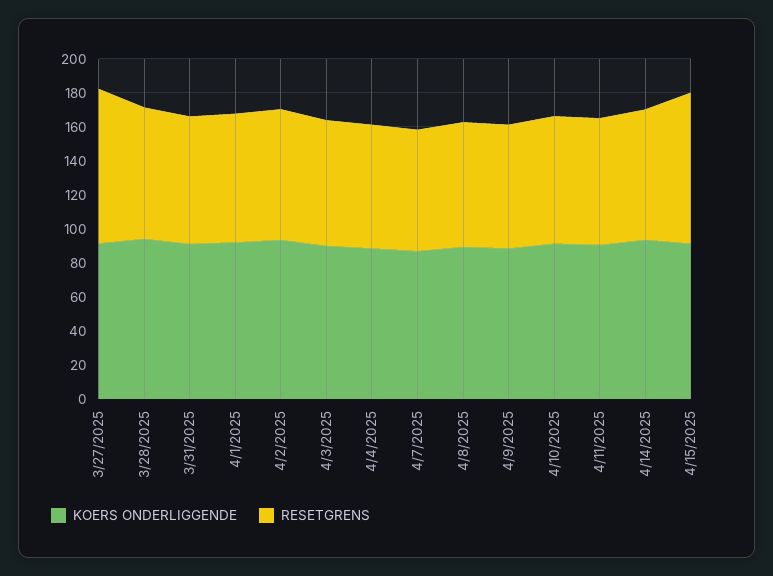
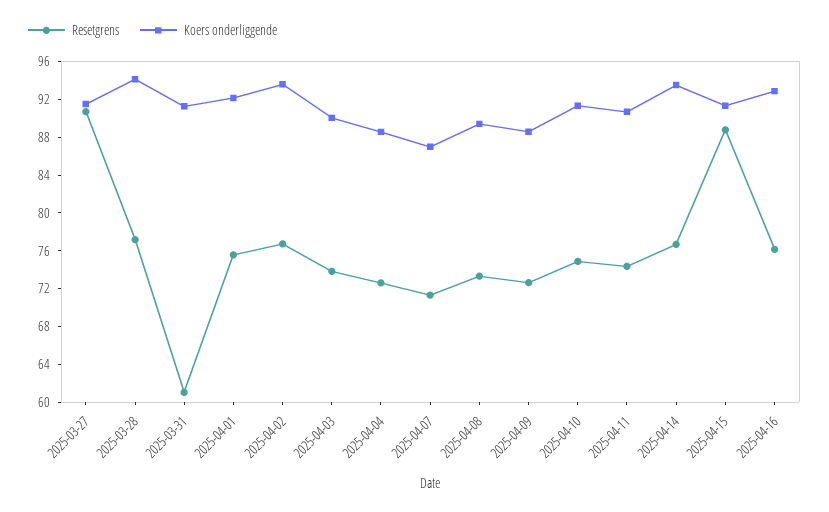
RESETGRENS, 3/31/2025: 75 -> 61
RESETGRENS, 2025-04-16: none -> 76
KOERS ONDERLIGGENDE, 2025-04-16: none -> 93

